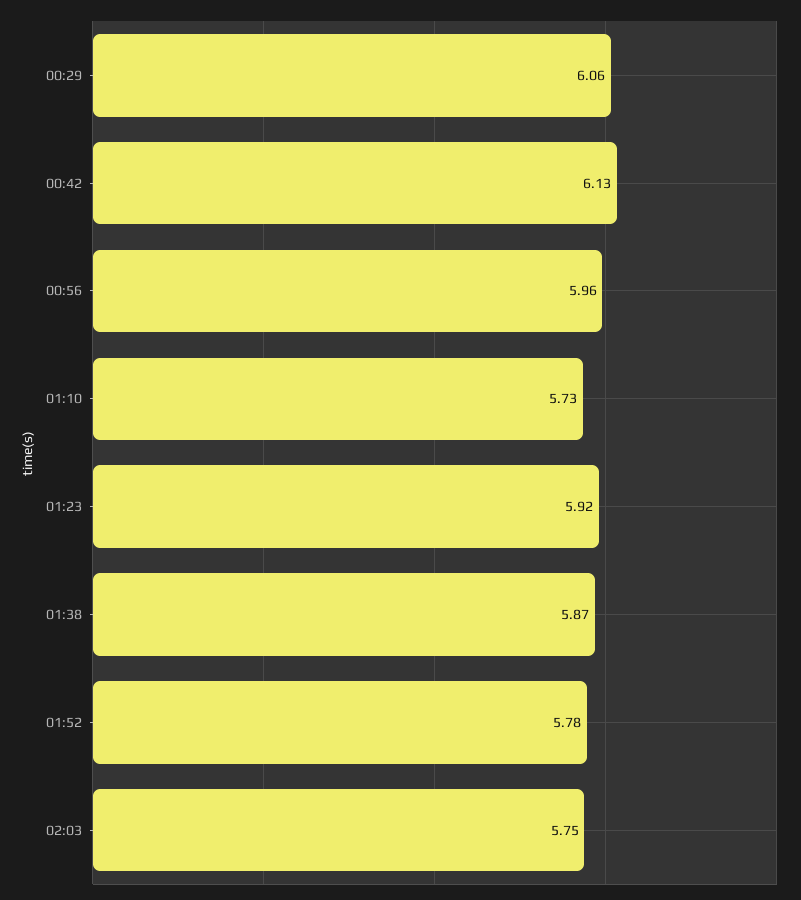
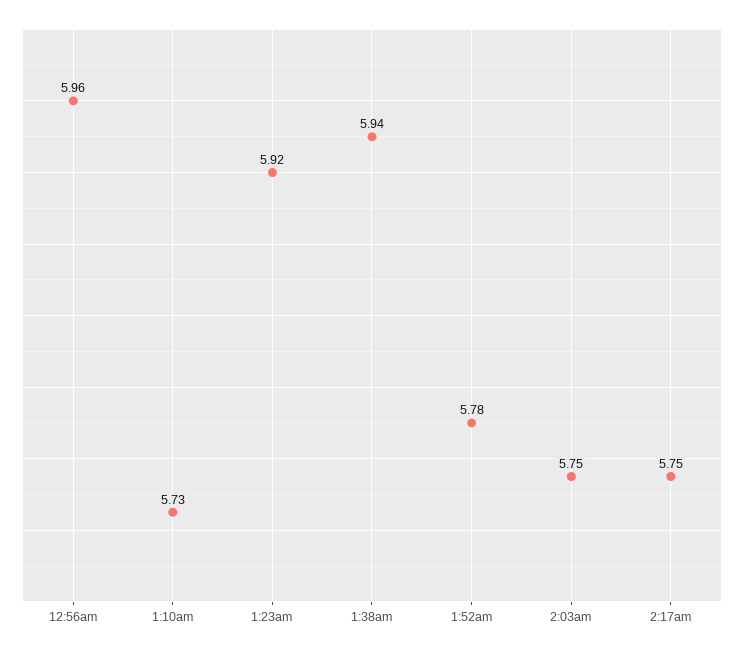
00:29: 6.06 -> none
00:42: 6.13 -> none
01:38: 5.87 -> 5.94
2:17am: none -> 5.75

